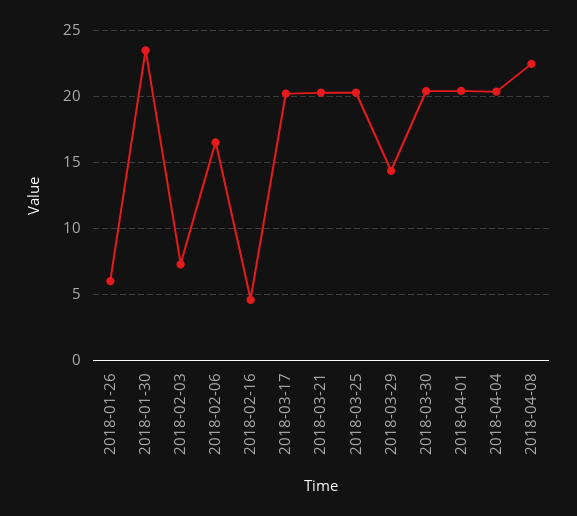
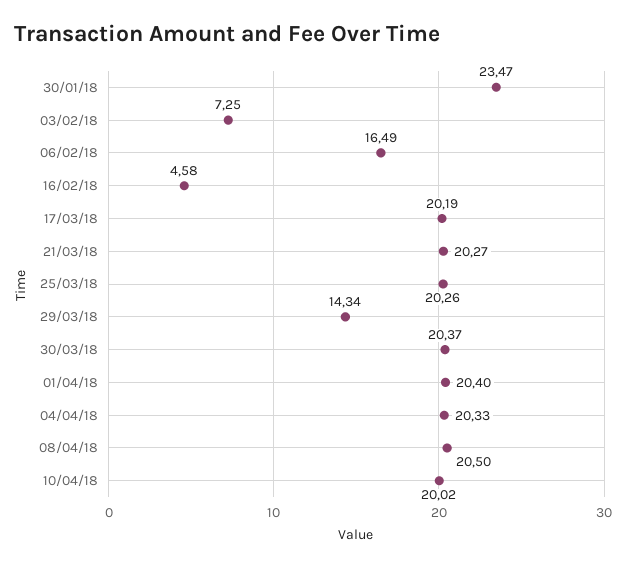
2018-01-26: 6 -> none
2018-04-08: 22.5 -> 20.5
10/04/18: none -> 20.02

